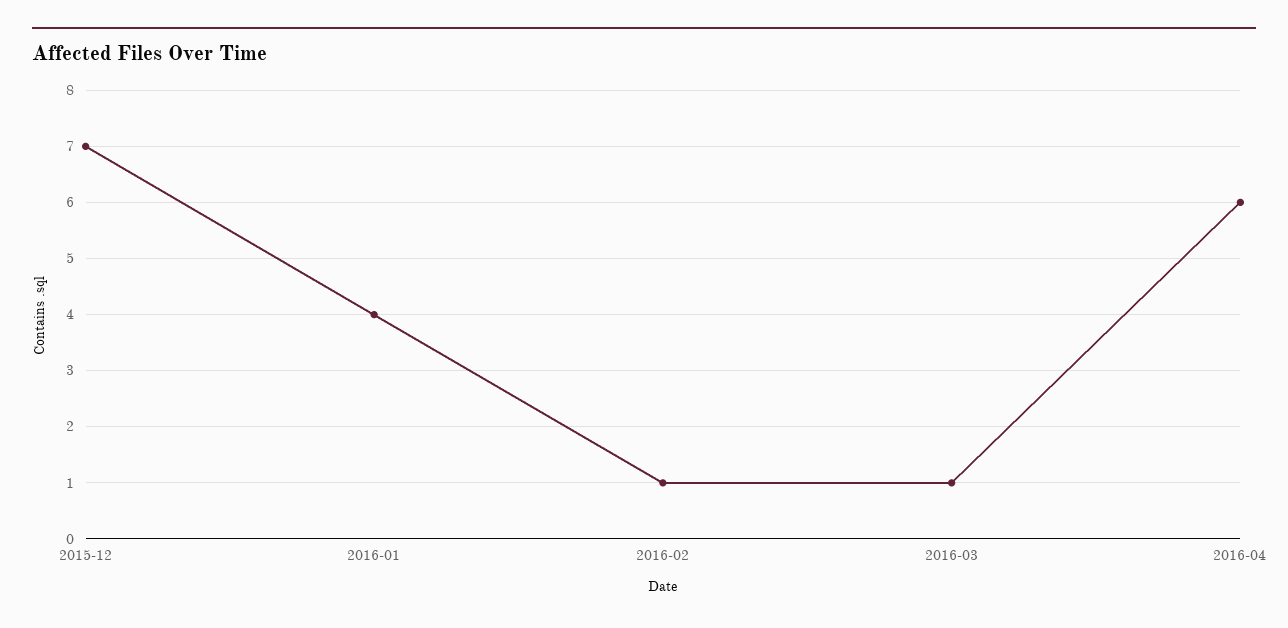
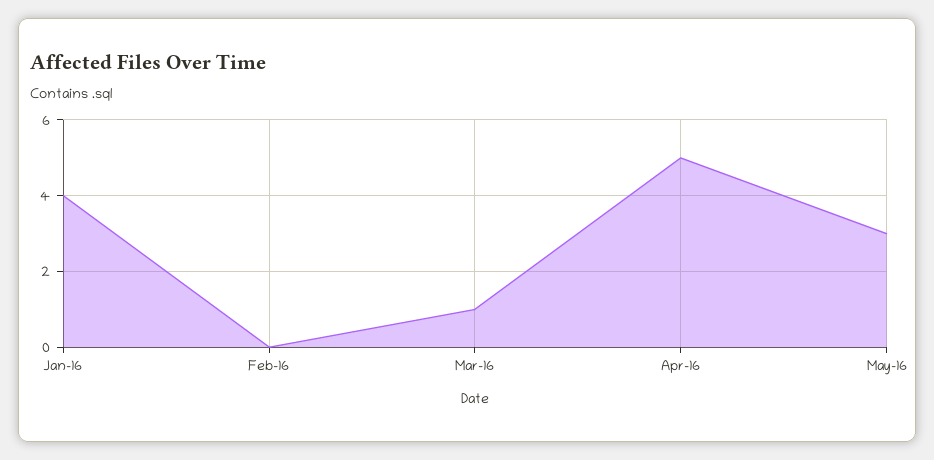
2015-12: 7 -> none
2016-02: 1 -> 0
2016-04: 6 -> 5
May-16: none -> 3

